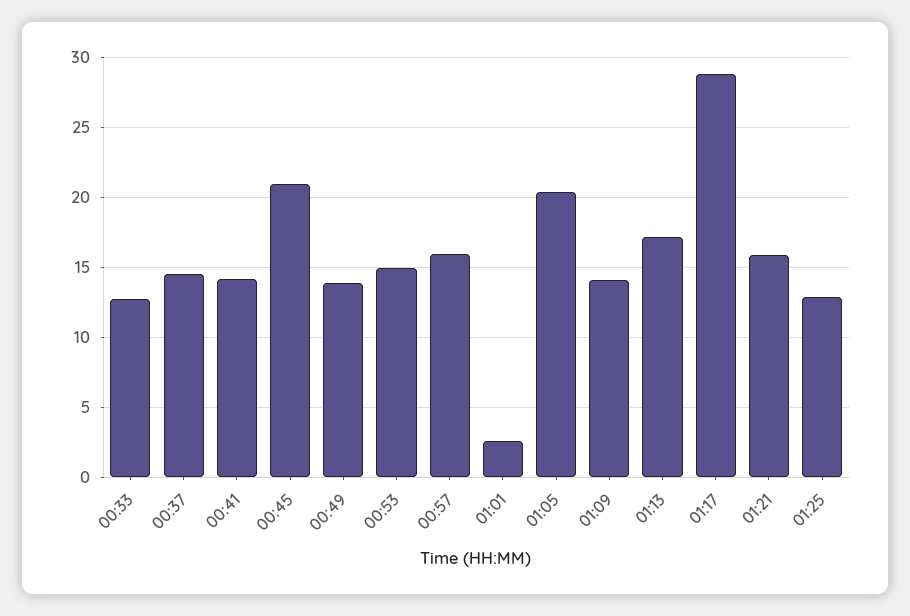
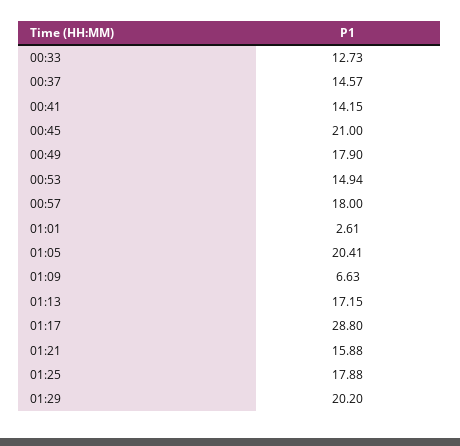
00:49: 14 -> 17.9
00:57: 16 -> 18
01:09: 14 -> 6.63
01:25: 13 -> 17.88
01:29: none -> 20.2

